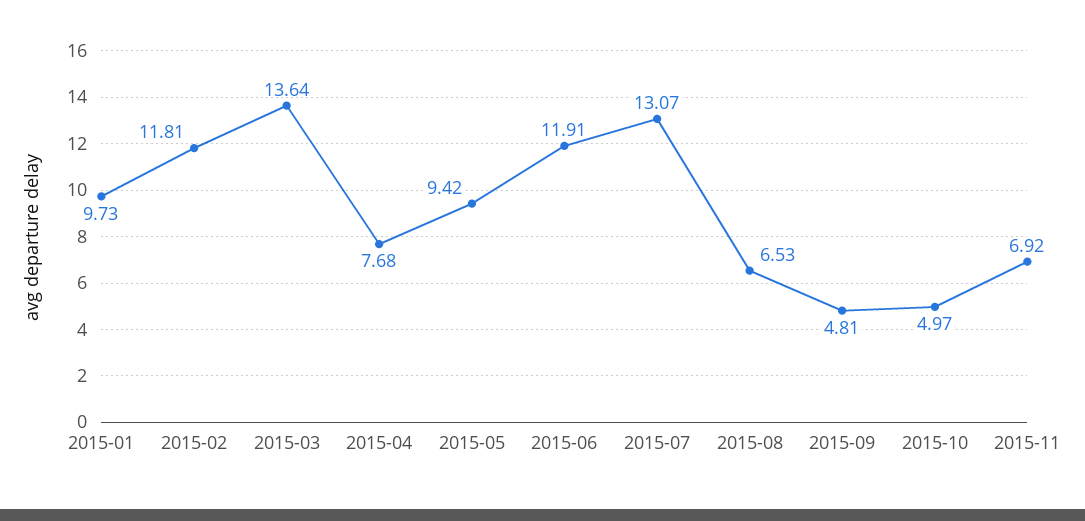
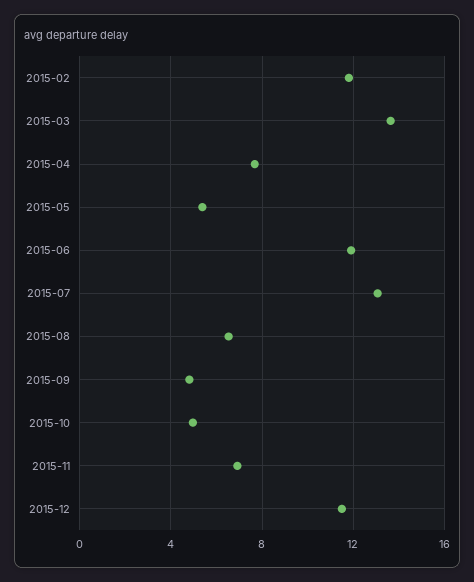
2015-01: 9.73 -> none
2015-05: 9.42 -> 5.5
2015-12: none -> 11.5

